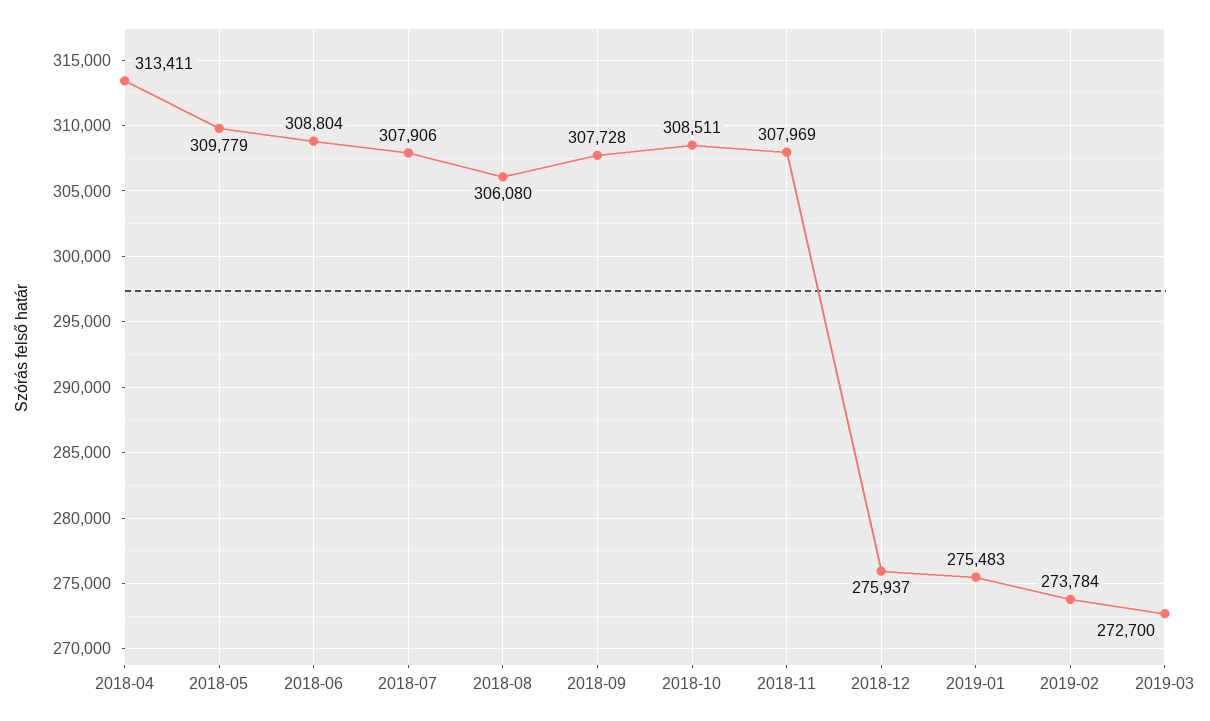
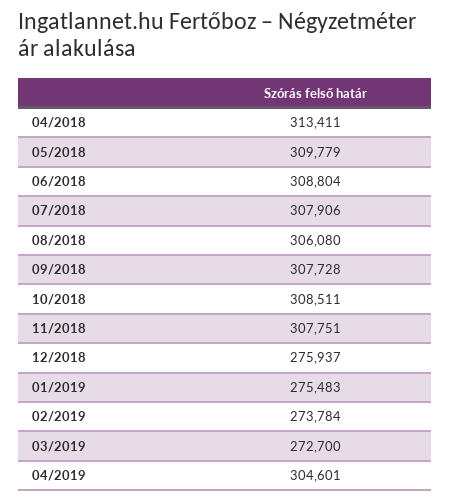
2018-11: 307969 -> 307751
04/2019: none -> 304601

